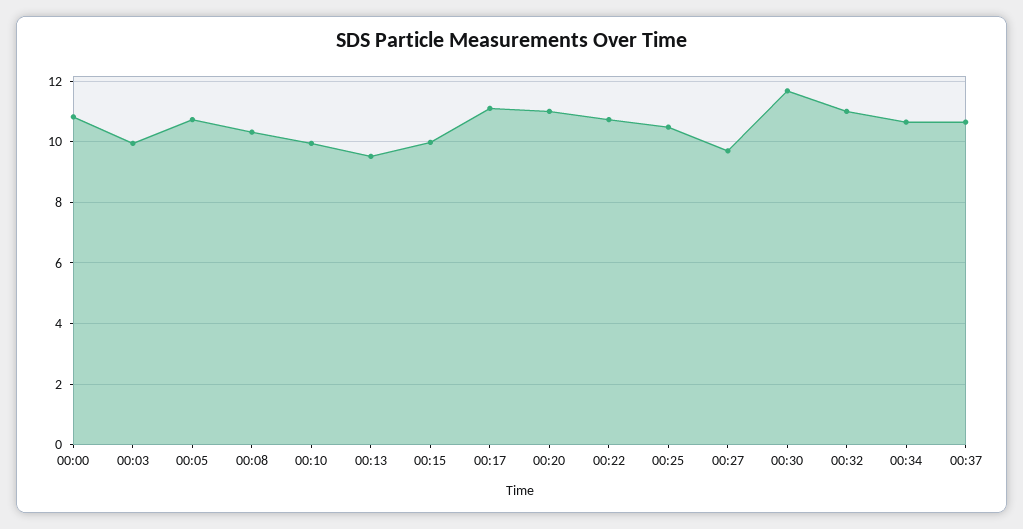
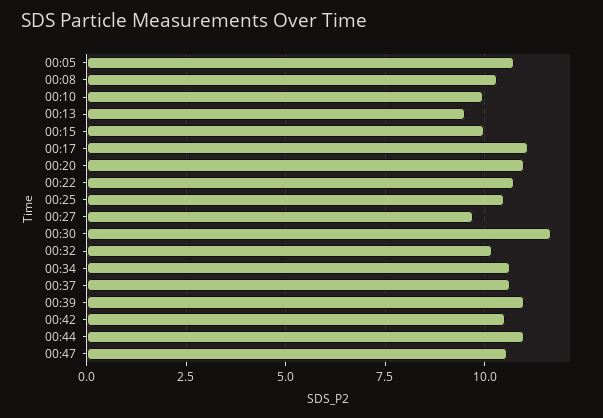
00:00: 10.8 -> none
00:03: 10 -> none
00:32: 11 -> 10.25
00:39: none -> 11
00:42: none -> 10.5
00:44: none -> 11
00:47: none -> 10.5

